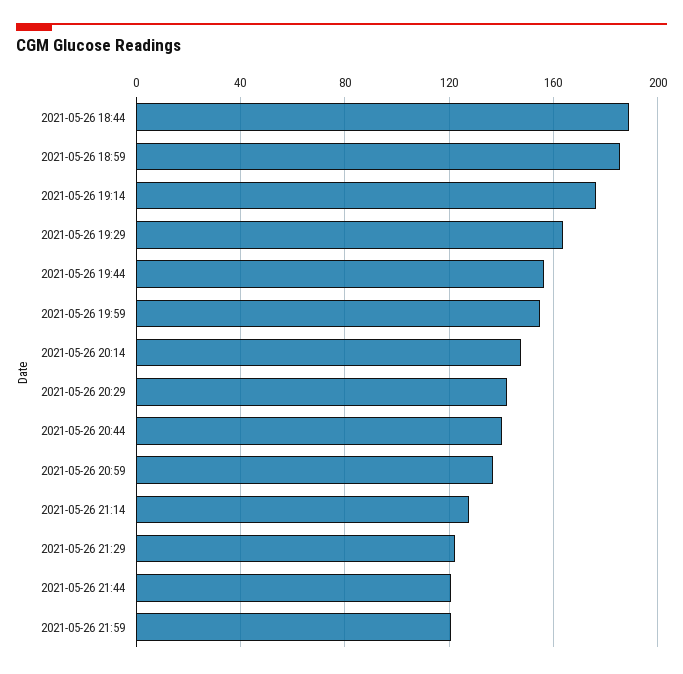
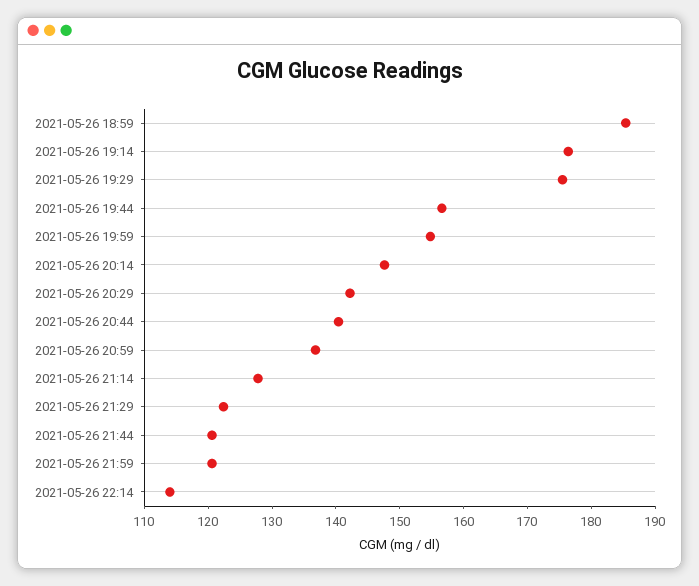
2021-05-26 18:44: 190 -> none
2021-05-26 19:29: 165 -> 176
2021-05-26 22:14: none -> 114

